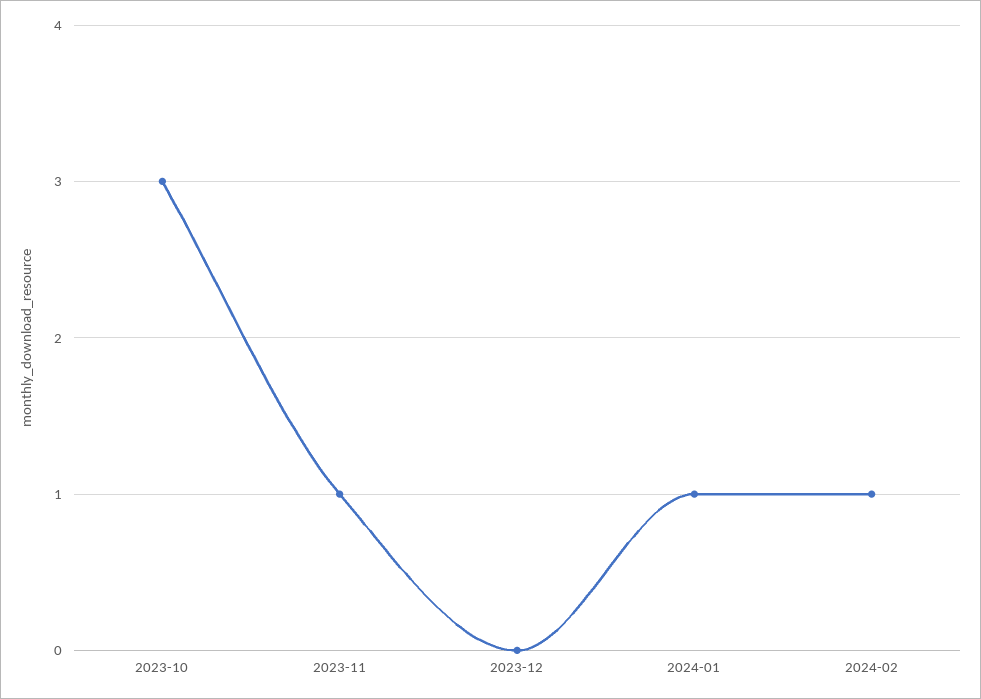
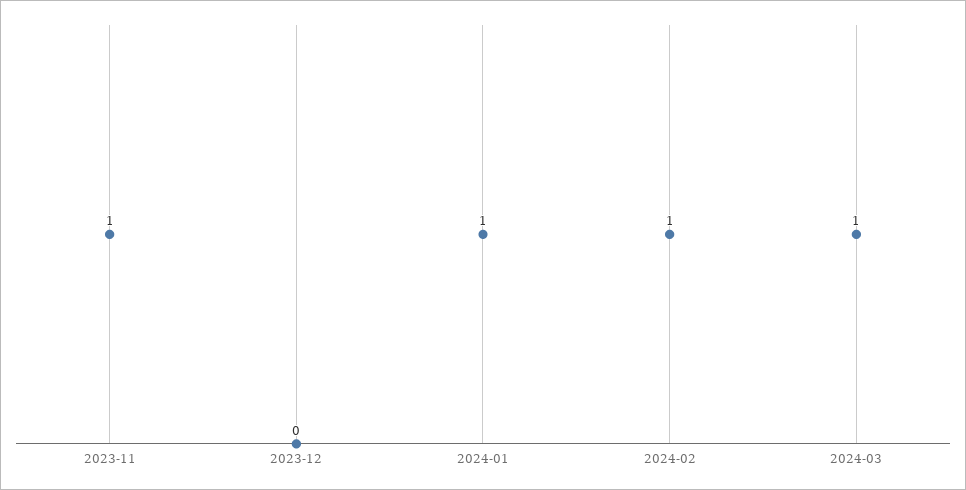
2023-10: 3 -> none
2024-03: none -> 1

